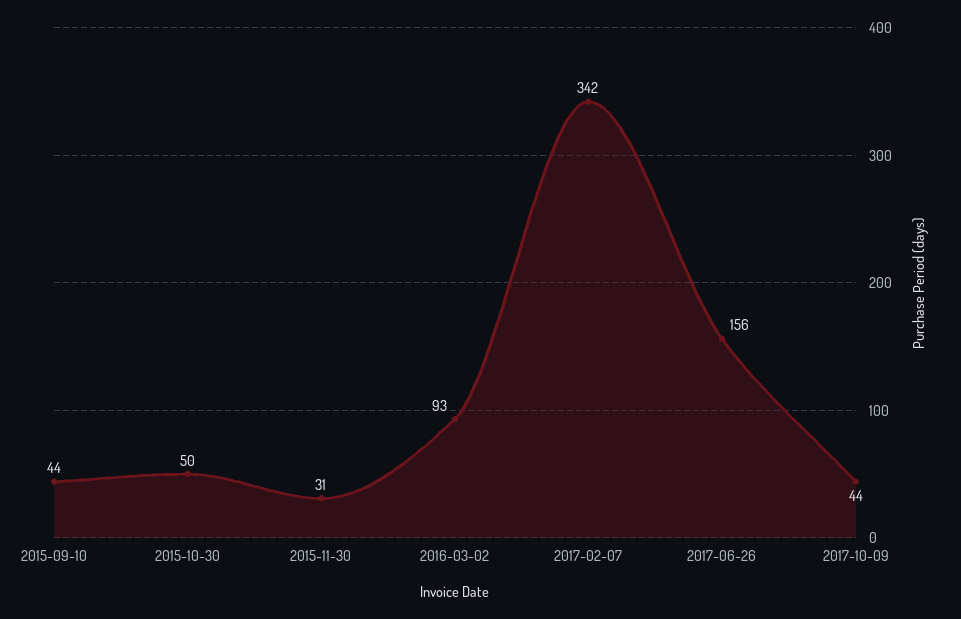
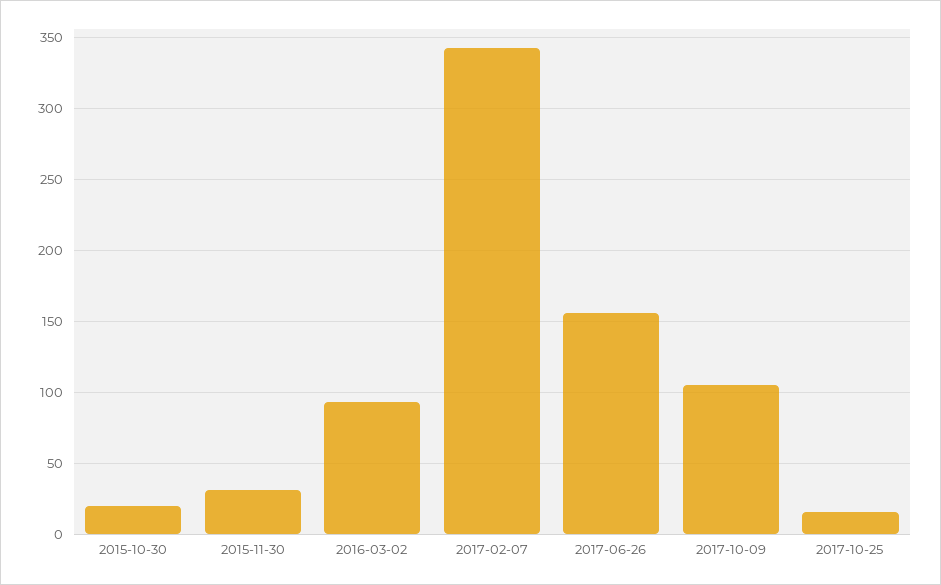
2015-09-10: 44 -> none
2015-10-30: 50 -> 20
2017-10-09: 44 -> 105
2017-10-25: none -> 15

